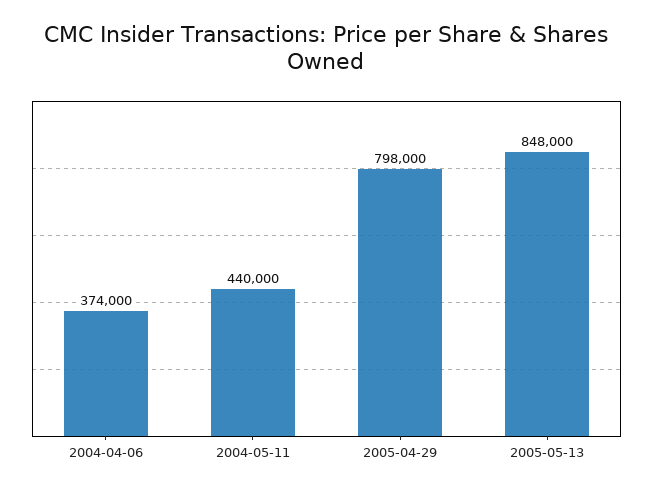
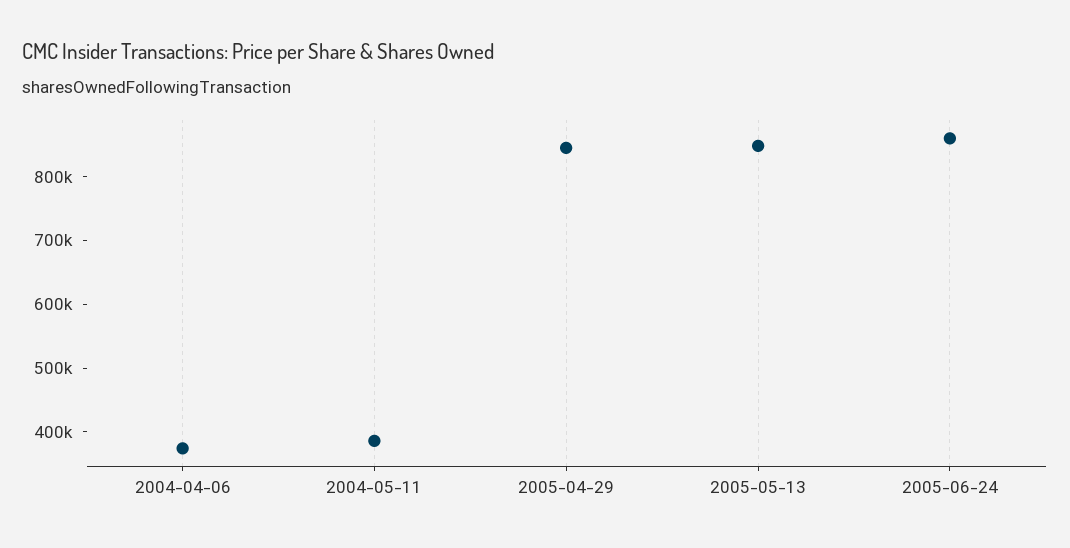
2004-05-11: 440000 -> 380000
2005-04-29: 798000 -> 840000
2005-06-24: none -> 860000

